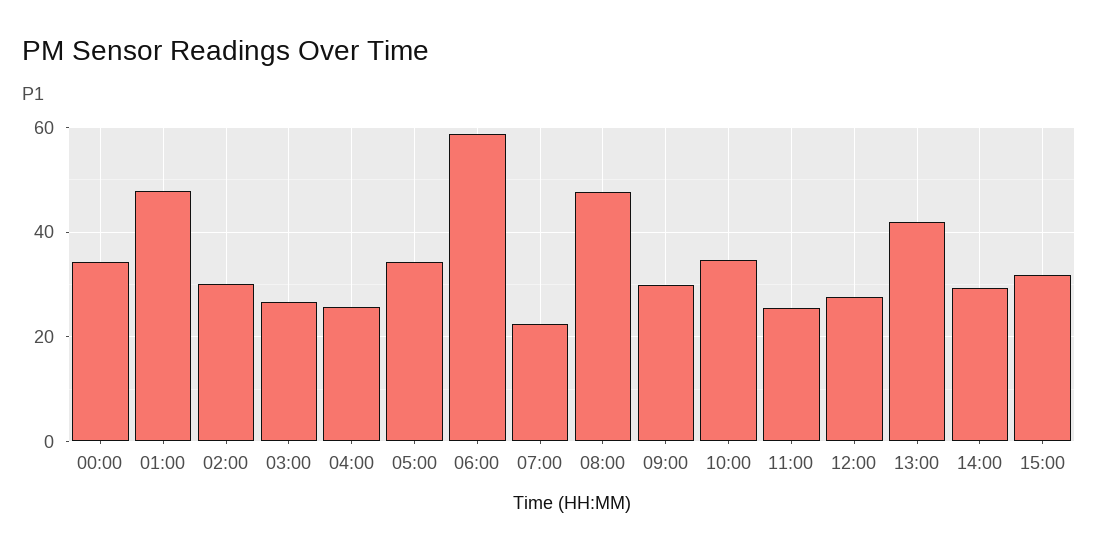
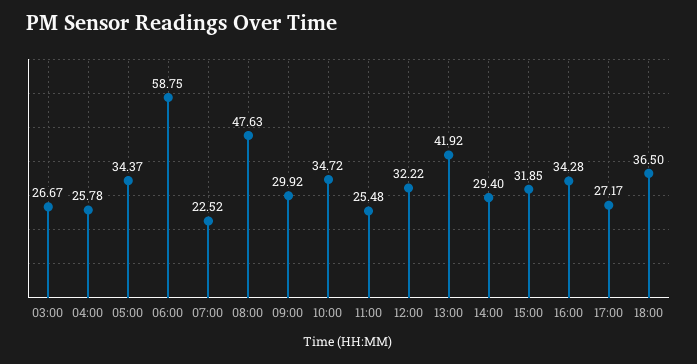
00:00: 34 -> none
01:00: 48 -> none
02:00: 30 -> none
12:00: 28 -> 32.22
16:00: none -> 34.28
17:00: none -> 27.17
18:00: none -> 36.5

